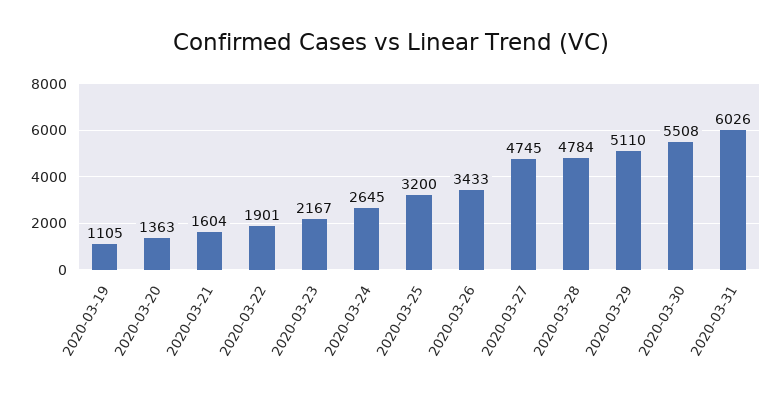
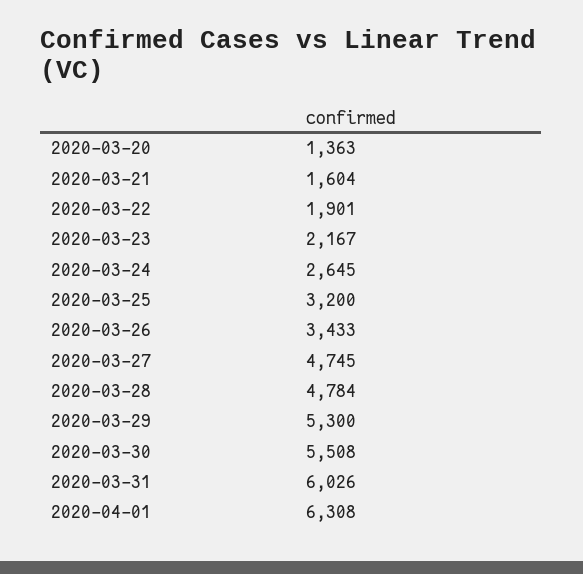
2020-03-19: 1105 -> none
2020-03-29: 5110 -> 5300
2020-04-01: none -> 6308

